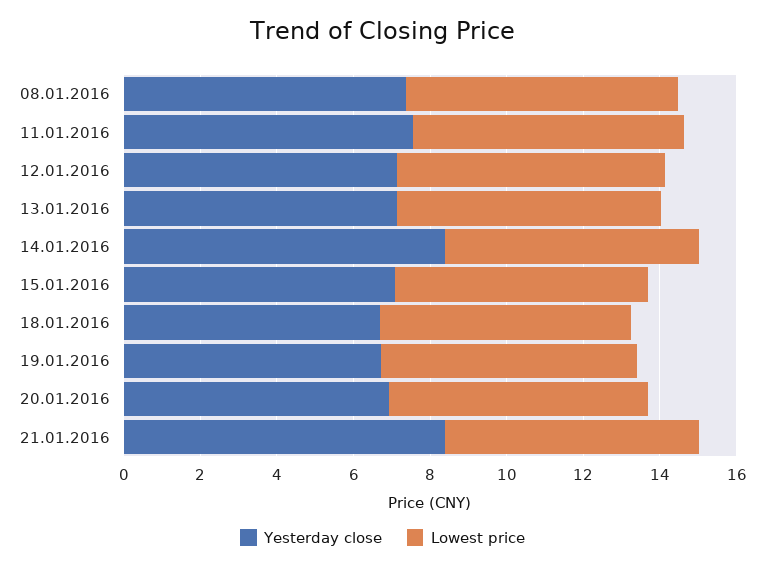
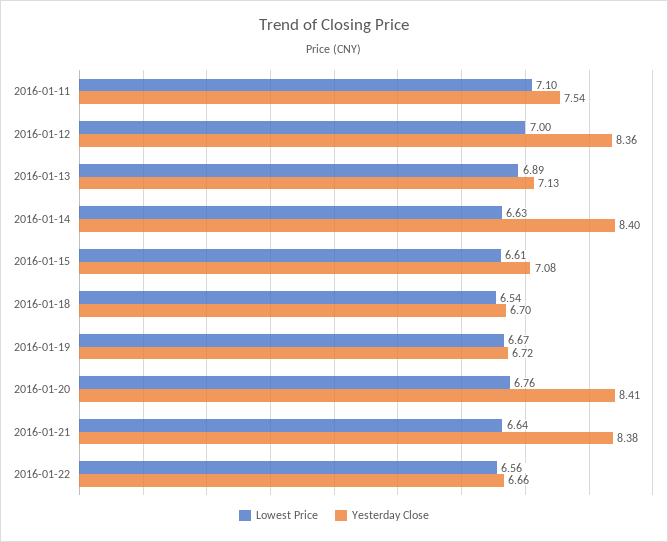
Yesterday close, 08.01.2016: 7.5 -> none
Lowest price, 08.01.2016: 7 -> none
Yesterday close, 12.01.2016: 7 -> 8.36
Yesterday close, 20.01.2016: 7 -> 8.41
Lowest price, 2016-01-22: none -> 6.56
Yesterday close, 2016-01-22: none -> 6.66

